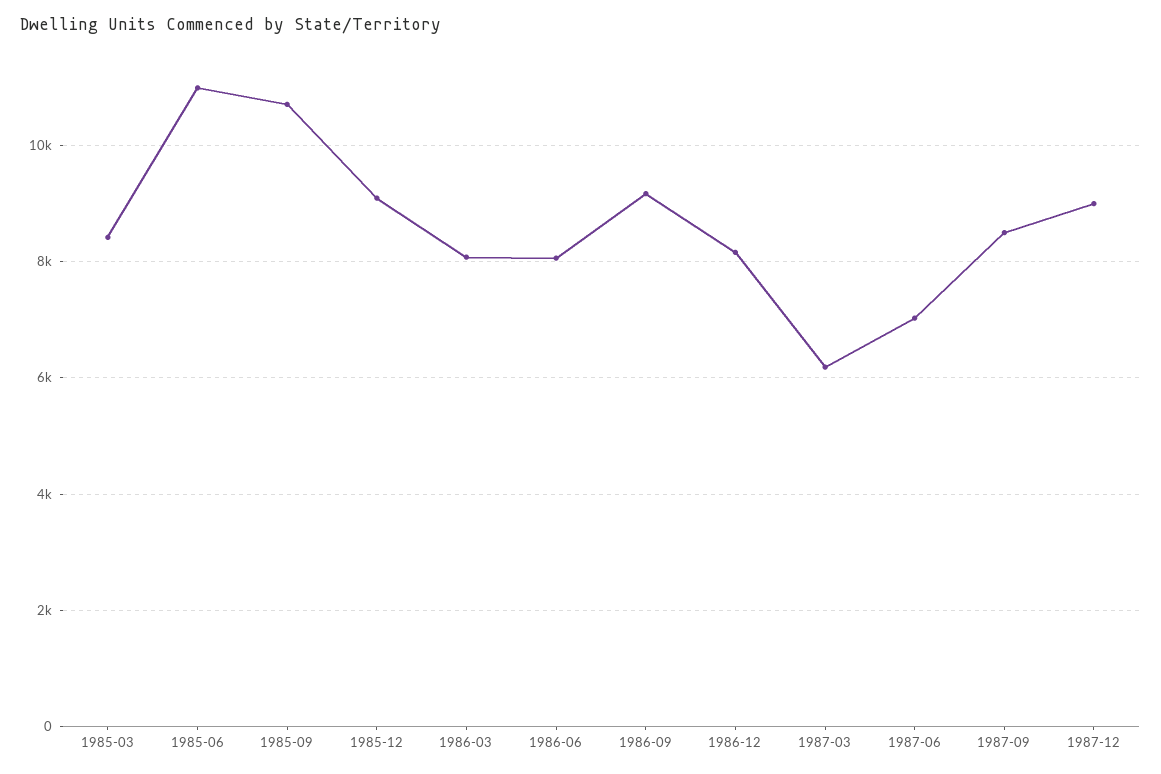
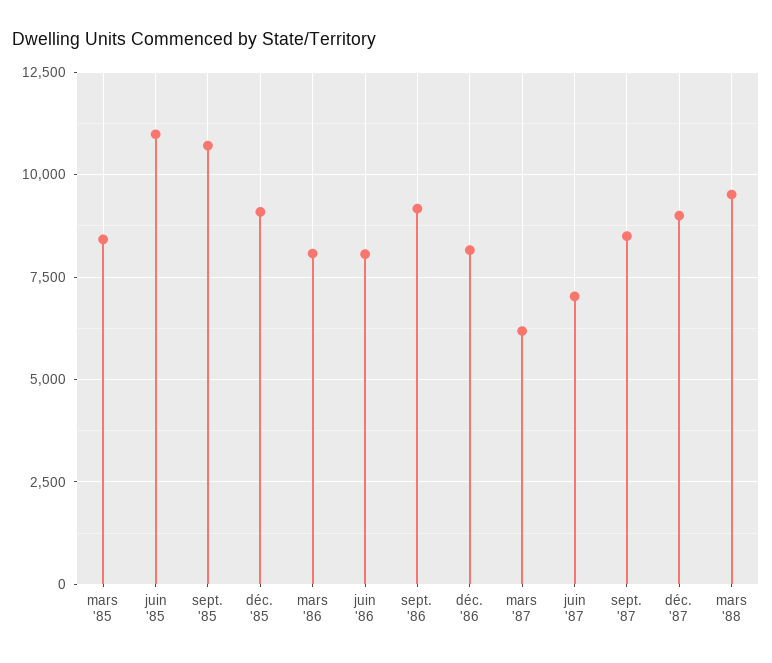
mars '88: none -> 9500

